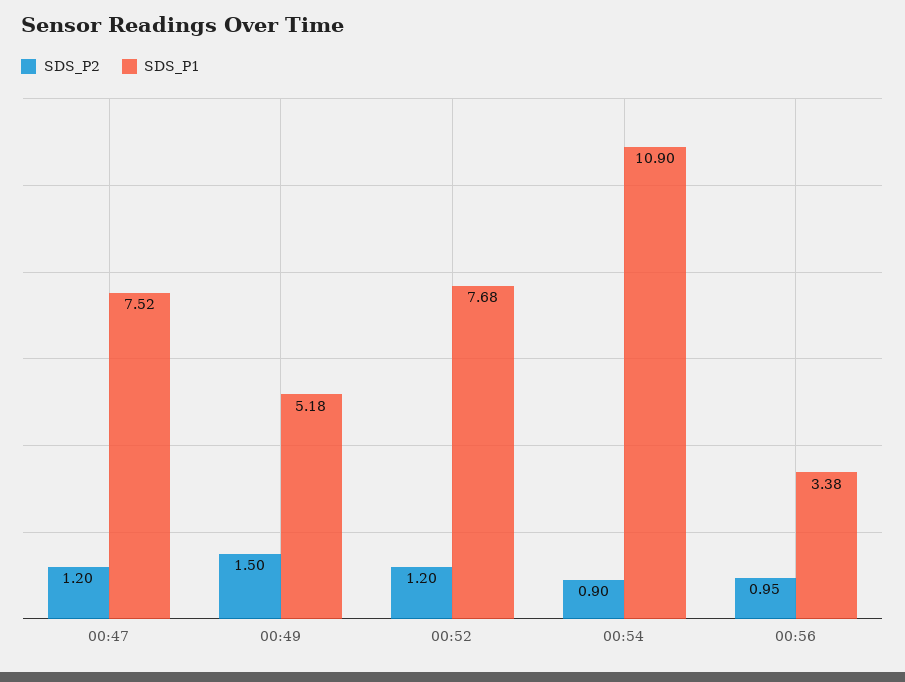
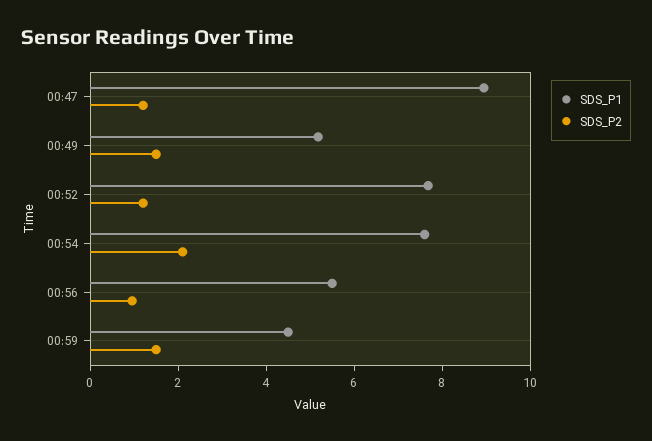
SDS_P1, 00:47: 7.52 -> 9
SDS_P2, 00:54: 0.9 -> 2
SDS_P1, 00:54: 10.9 -> 7.5
SDS_P1, 00:56: 3.38 -> 5.5
SDS_P1, 00:59: none -> 4.5
SDS_P2, 00:59: none -> 1.5

